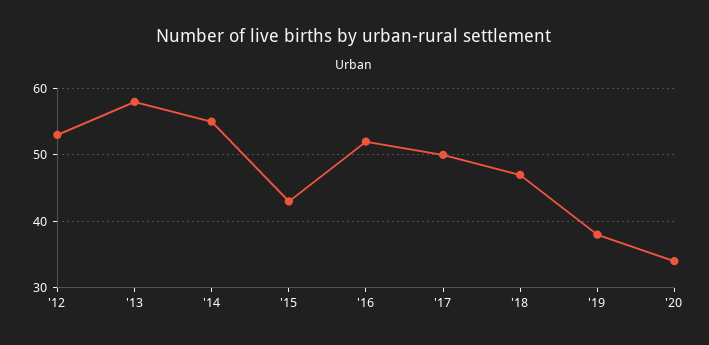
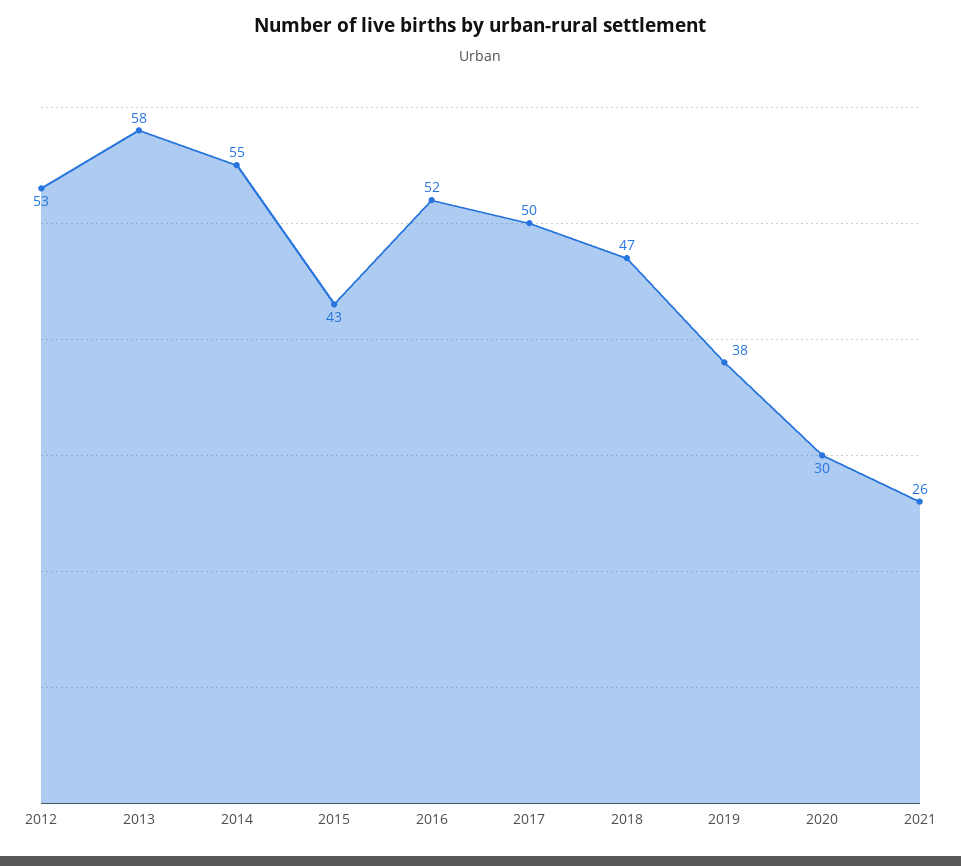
'20: 34 -> 30
2021: none -> 26

